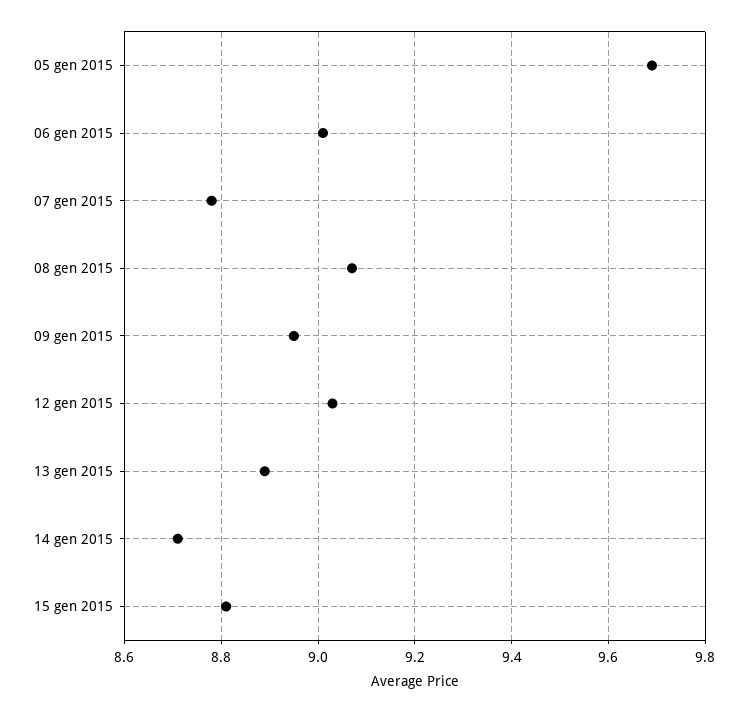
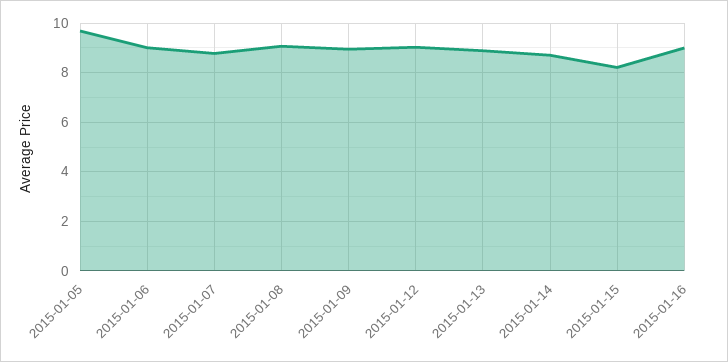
15 gen 2015: 8.8 -> 8.25
2015-01-16: none -> 9

